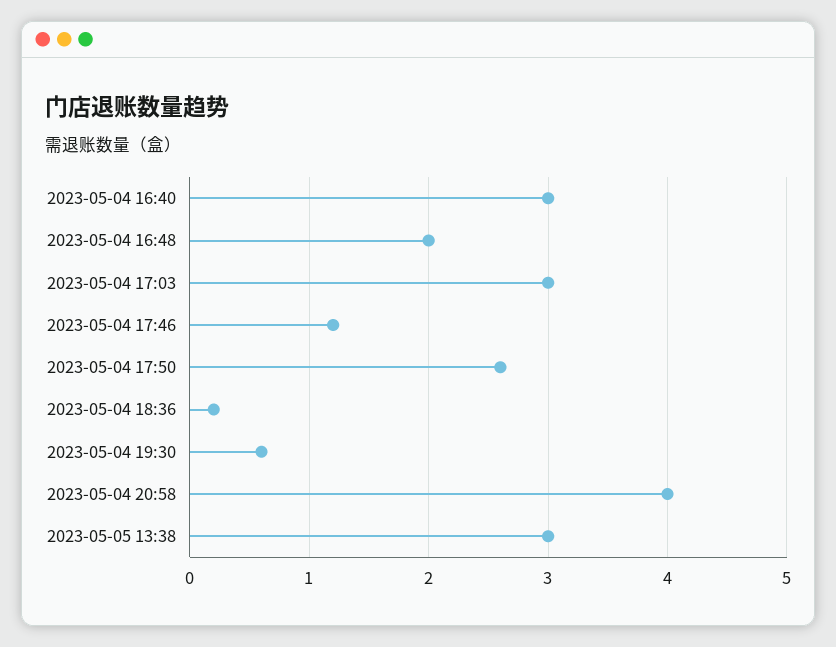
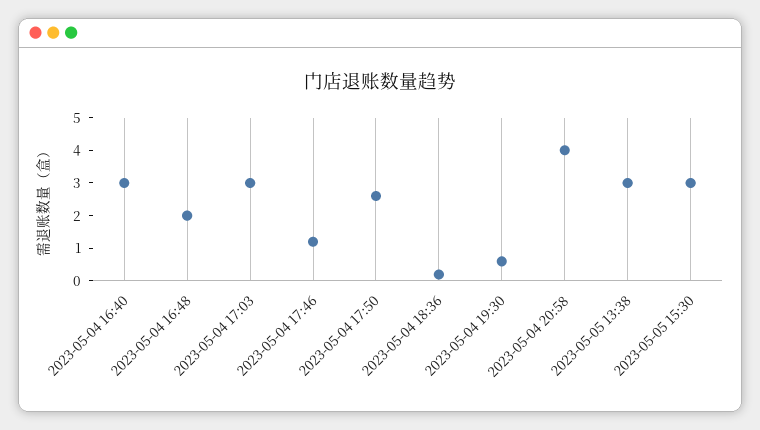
2023-05-05 15:30: none -> 3

